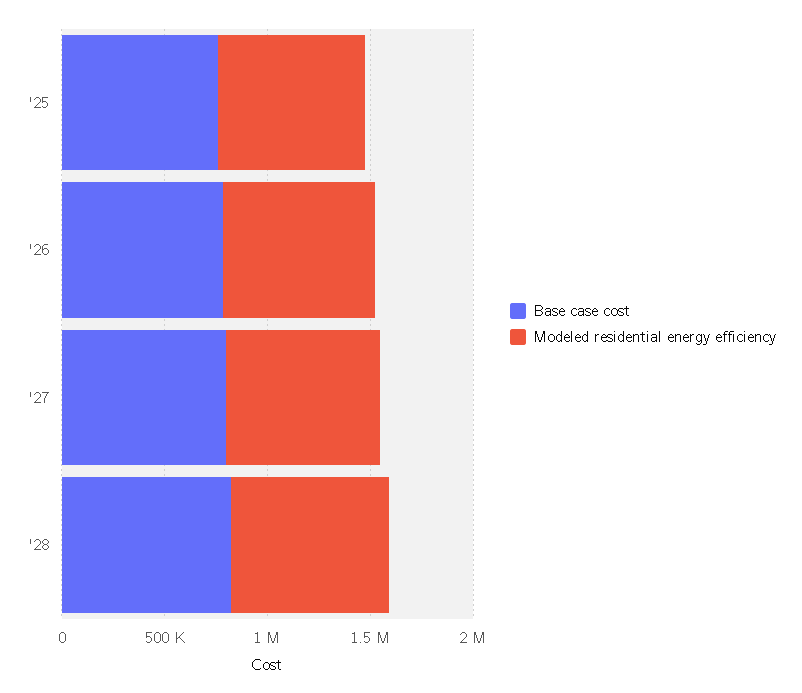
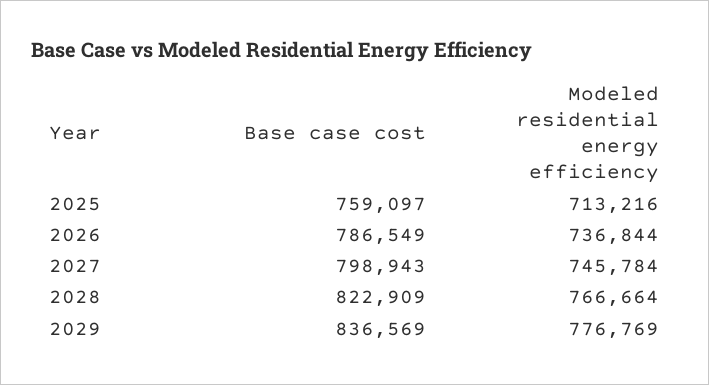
Base case cost, 2029: none -> 836569
Modeled residential energy efficiency, 2029: none -> 776769

